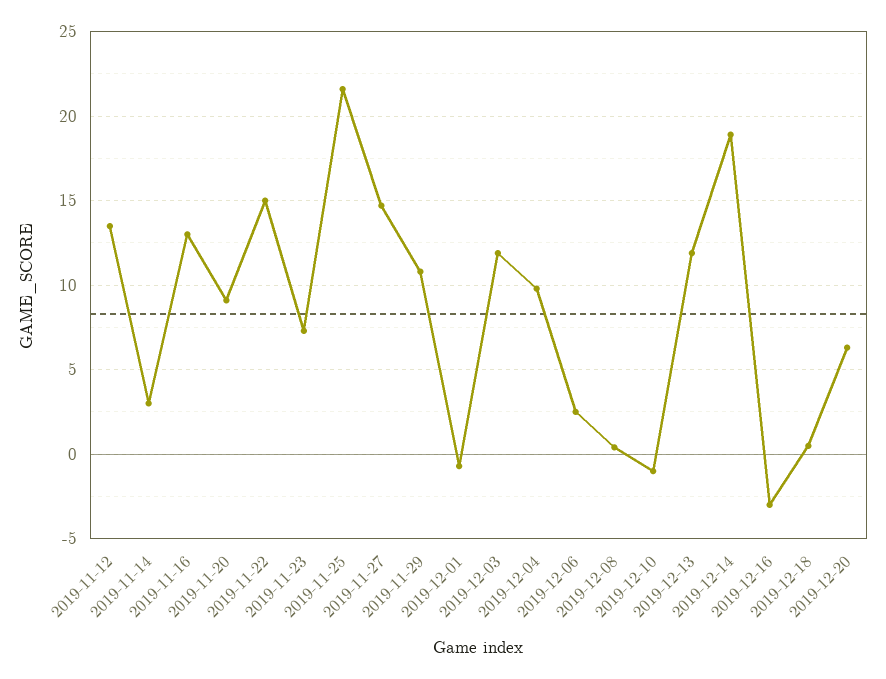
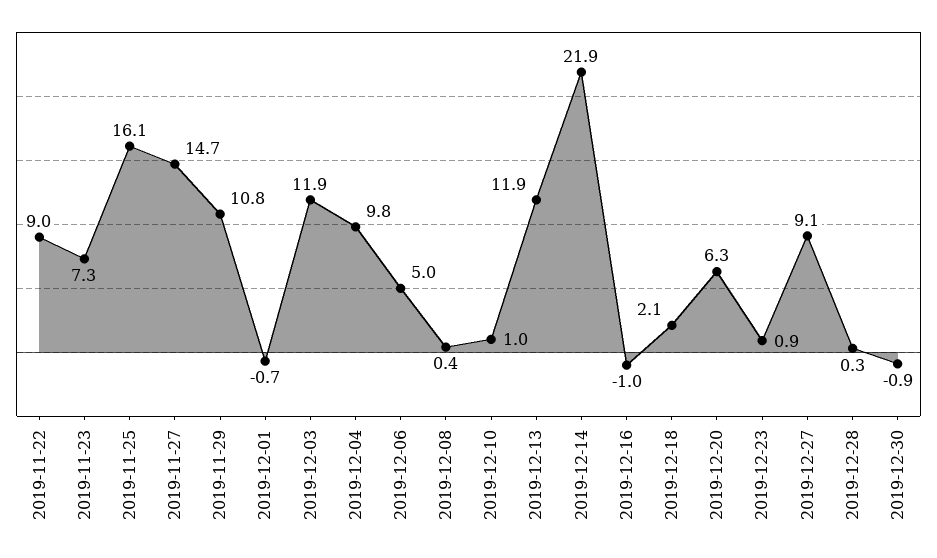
2019-11-12: 13.5 -> none
2019-11-14: 3 -> none
2019-11-16: 13 -> none
2019-11-20: 9 -> none
2019-11-22: 15 -> 9
2019-11-25: 21.5 -> 16.1
2019-12-06: 2.5 -> 5
2019-12-10: -1 -> 1
2019-12-14: 19 -> 21.9
2019-12-16: -3 -> -1
2019-12-18: 0.5 -> 2.1
2019-12-23: none -> 0.9
2019-12-27: none -> 9.1
2019-12-28: none -> 0.3
2019-12-30: none -> -0.9

